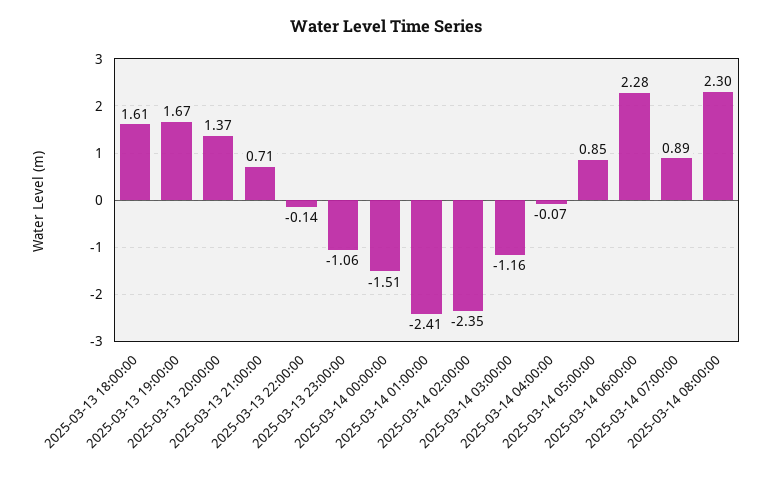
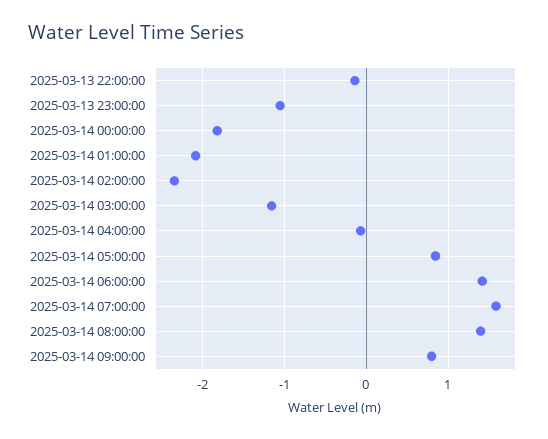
2025-03-13 18:00:00: 1.61 -> none
2025-03-13 19:00:00: 1.67 -> none
2025-03-13 20:00:00: 1.37 -> none
2025-03-13 21:00:00: 0.71 -> none
2025-03-14 00:00:00: -1.51 -> -1.8
2025-03-14 01:00:00: -2.41 -> -2.1
2025-03-14 06:00:00: 2.28 -> 1.4
2025-03-14 07:00:00: 0.89 -> 1.6
2025-03-14 08:00:00: 2.3 -> 1.4
2025-03-14 09:00:00: none -> 0.8

